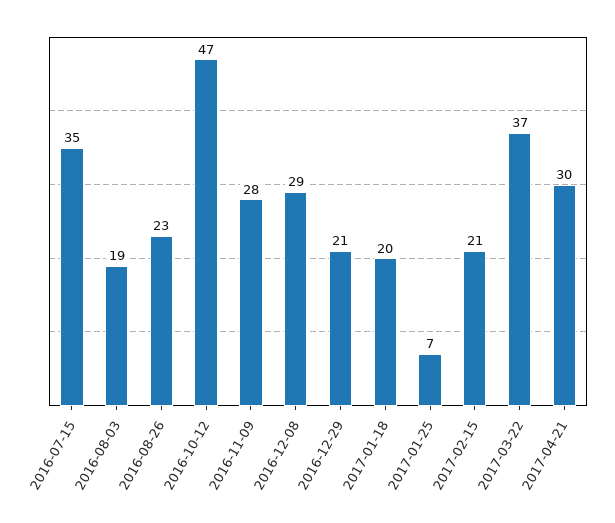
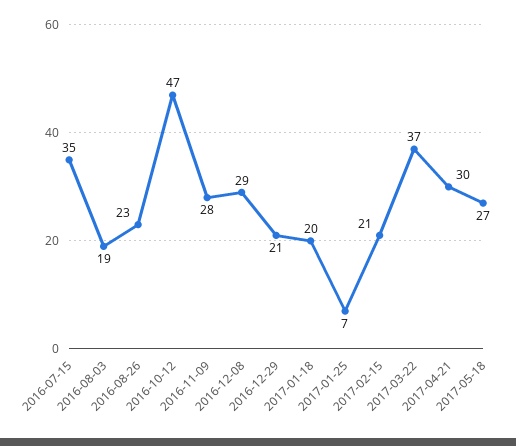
2017-05-18: none -> 27

